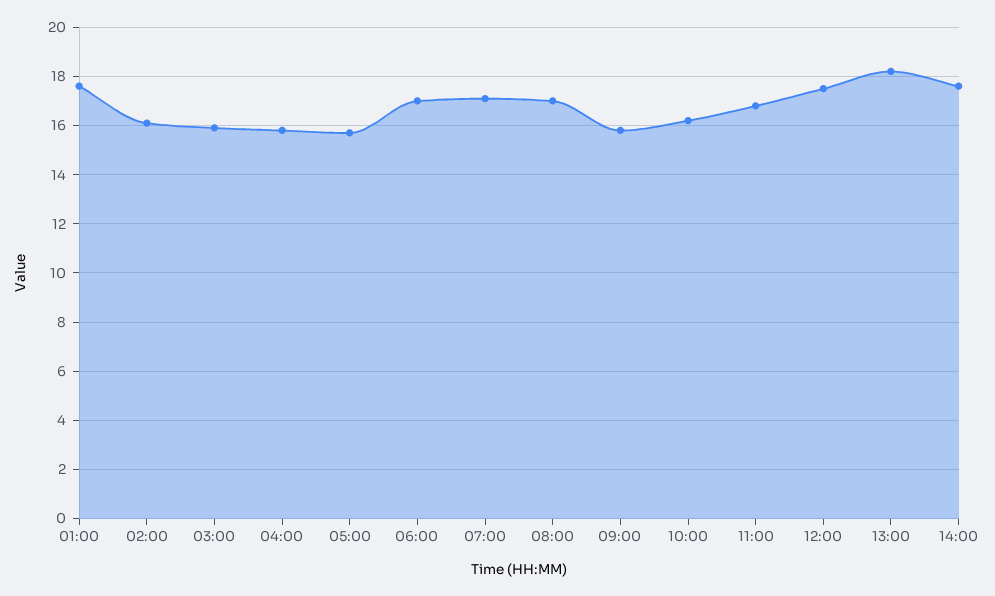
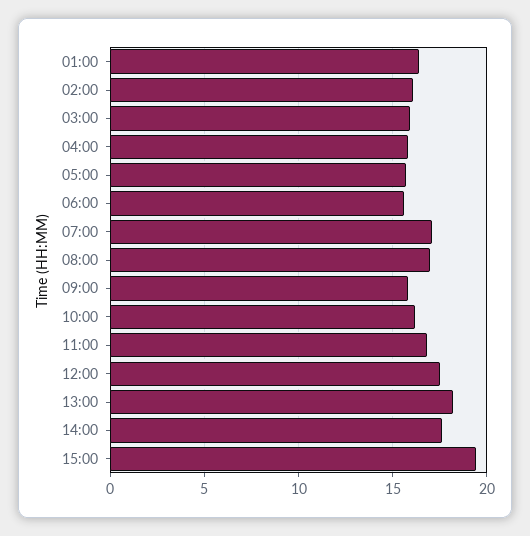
01:00: 17.5 -> 16.5
06:00: 17 -> 15.5
15:00: none -> 19.5

